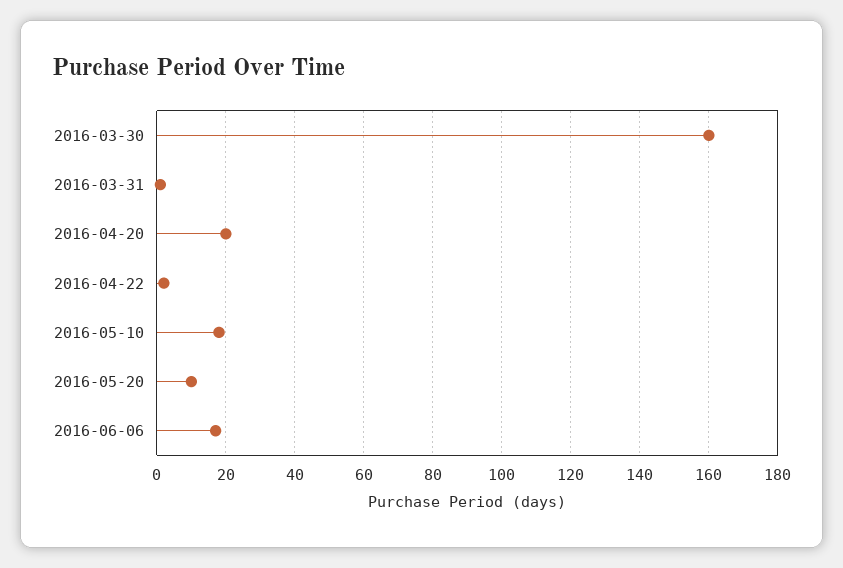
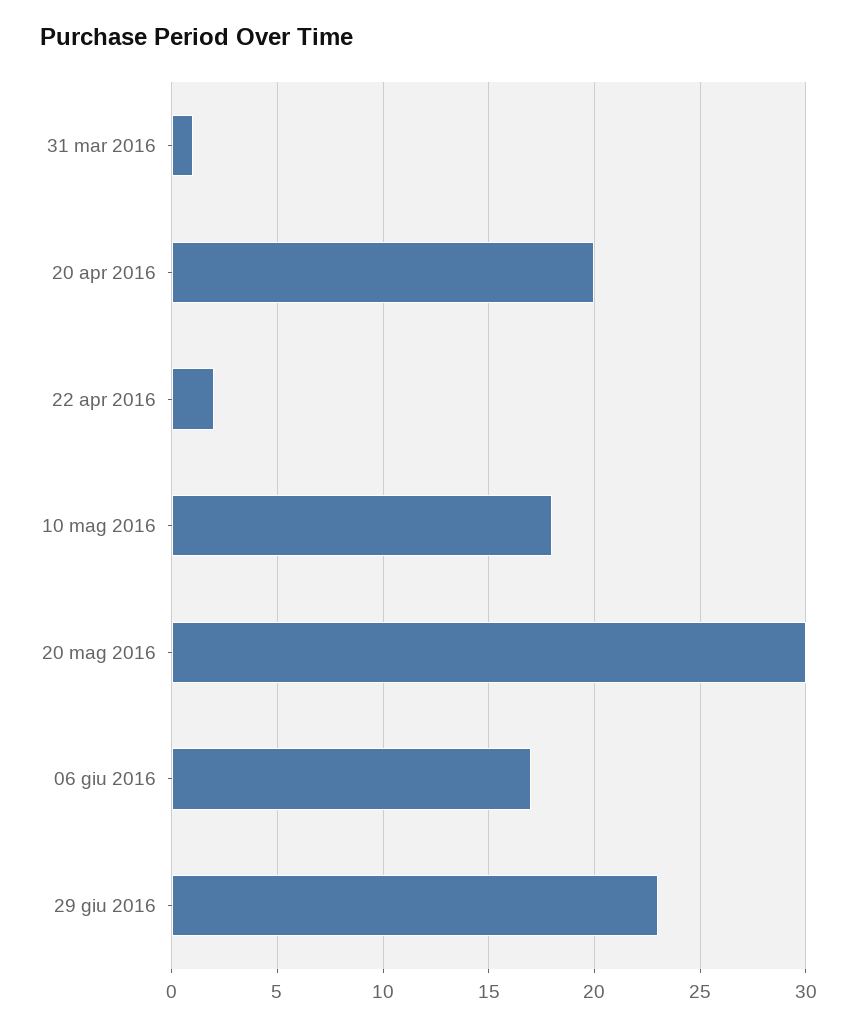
2016-03-30: 160 -> none
2016-05-20: 10 -> 30
29 giu 2016: none -> 23

